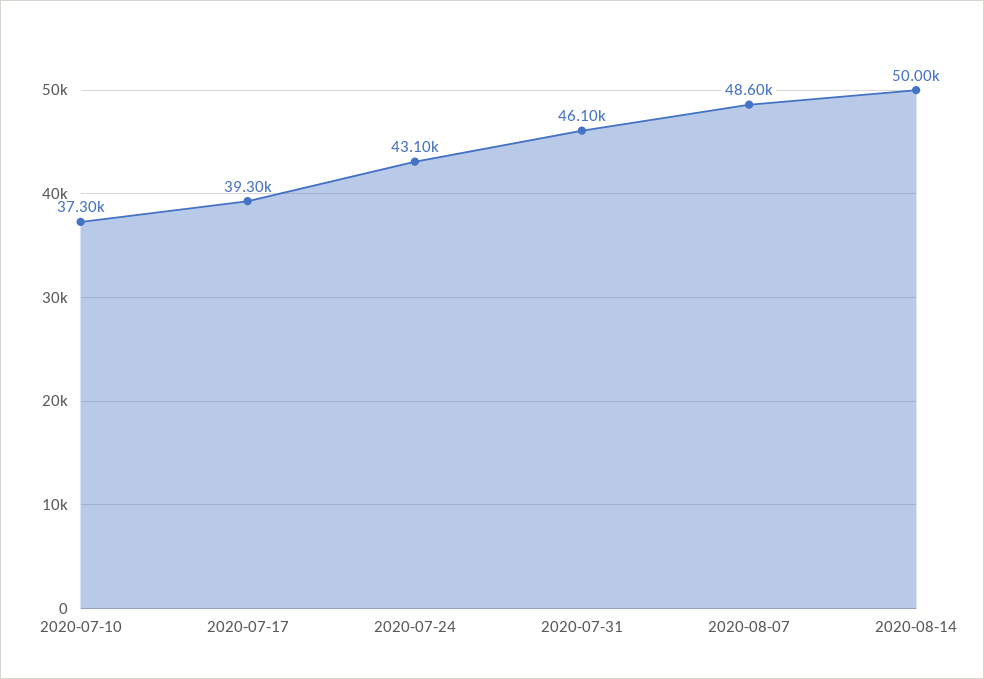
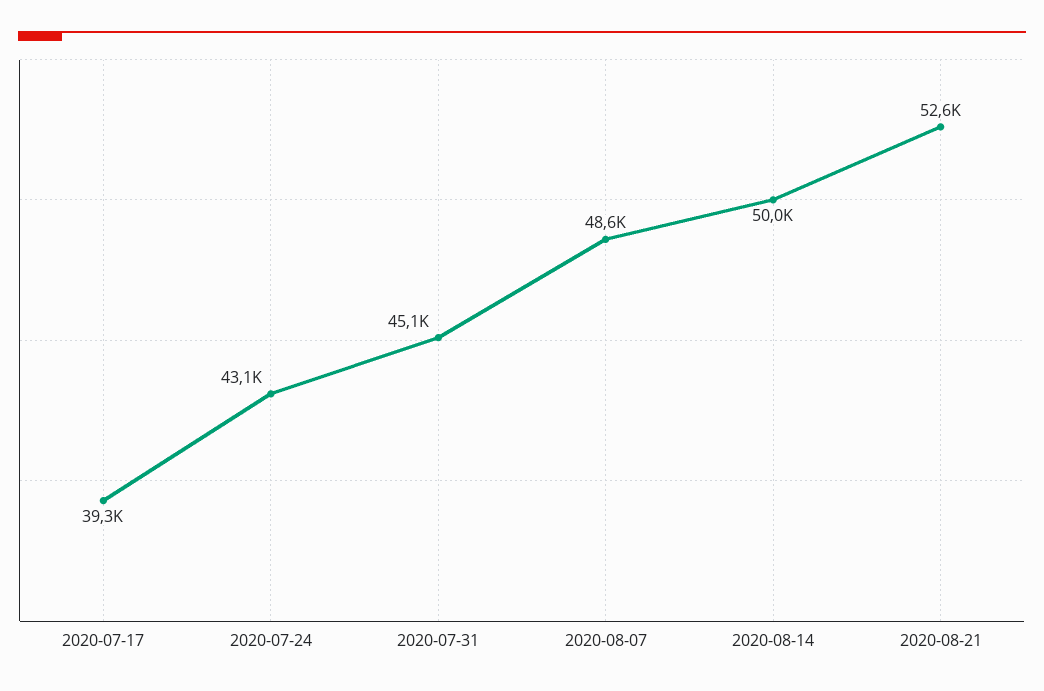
2020-07-10: 37300 -> none
2020-07-31: 46100 -> 45100
2020-08-21: none -> 52600

